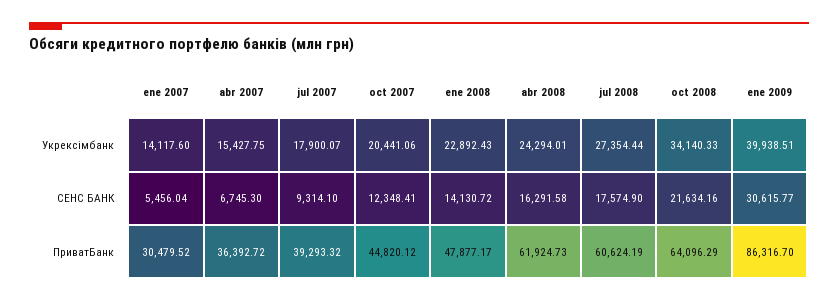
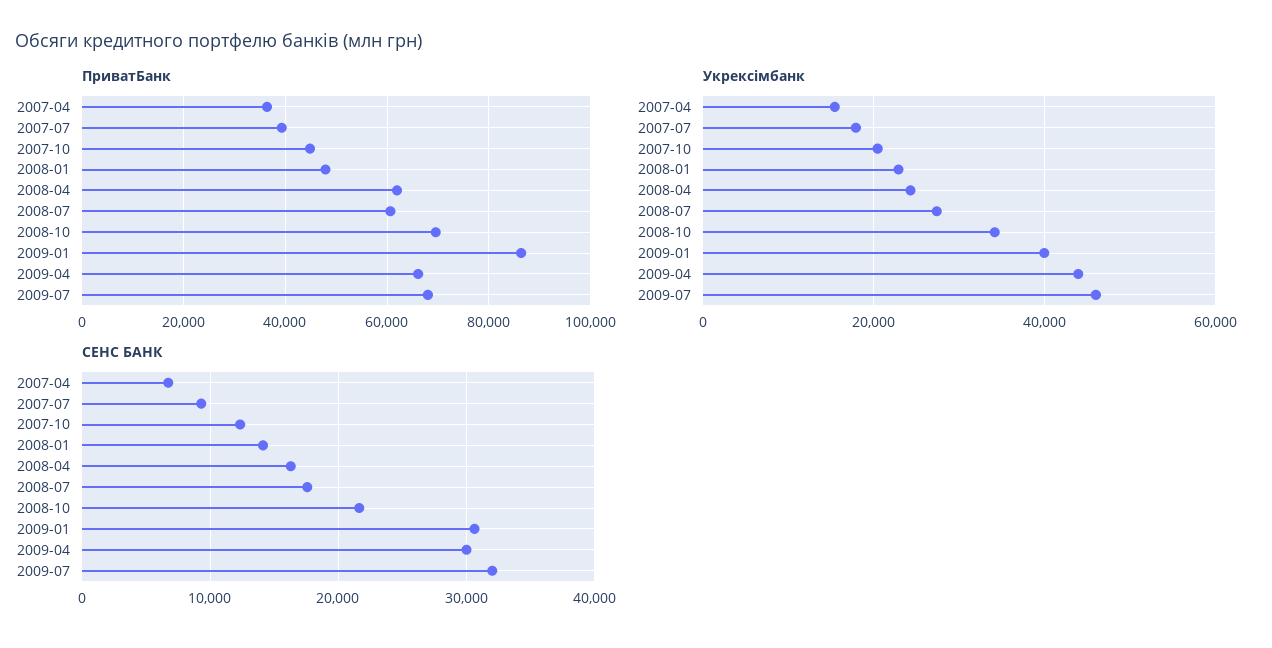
Укрексімбанк, ene 2007: 14117.6 -> none
СЕНС БАНК, ene 2007: 5456.04 -> none
ПриватБанк, ene 2007: 30479.52 -> none
ПриватБанк, oct 2008: 64096.29 -> 70000
ПриватБанк, 2009-04: none -> 66000
ПриватБанк, 2009-07: none -> 68000
Укрексімбанк, 2009-04: none -> 44000
Укрексімбанк, 2009-07: none -> 46000
СЕНС БАНК, 2009-04: none -> 30000
СЕНС БАНК, 2009-07: none -> 32000

